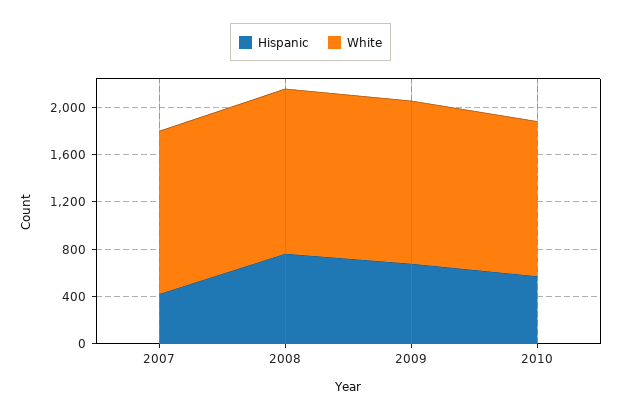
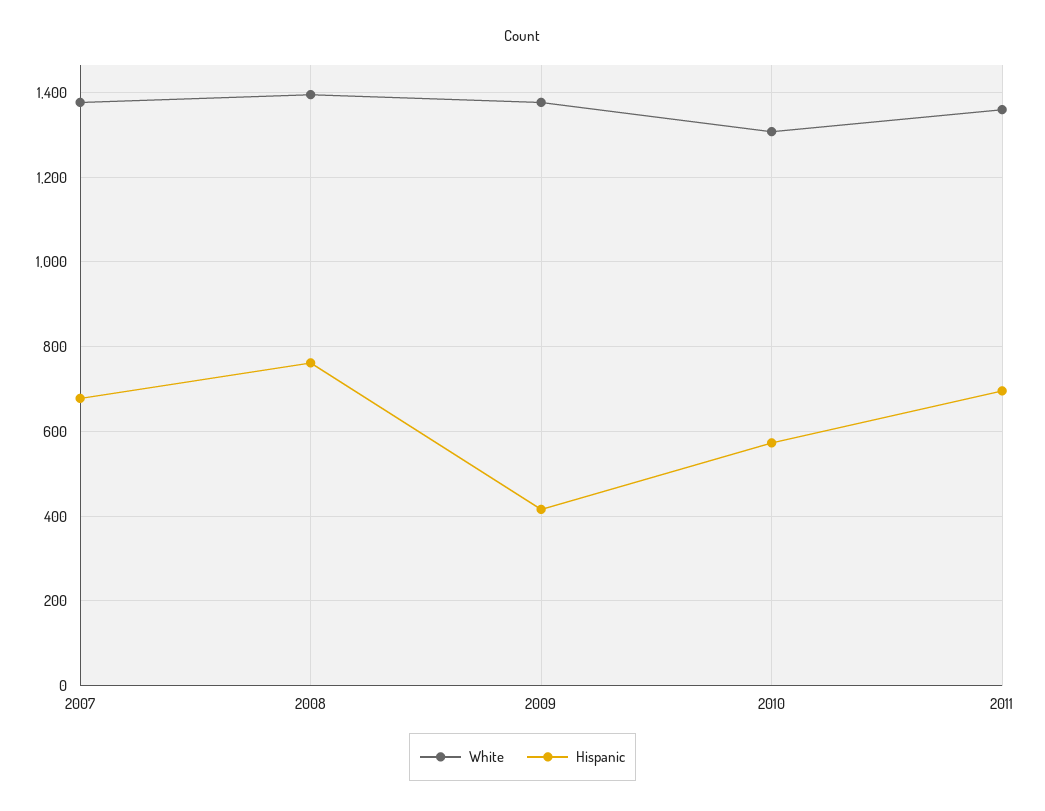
Hispanic, 2007: 400 -> 680
Hispanic, 2009: 700 -> 420
White, 2011: none -> 1360
Hispanic, 2011: none -> 700

